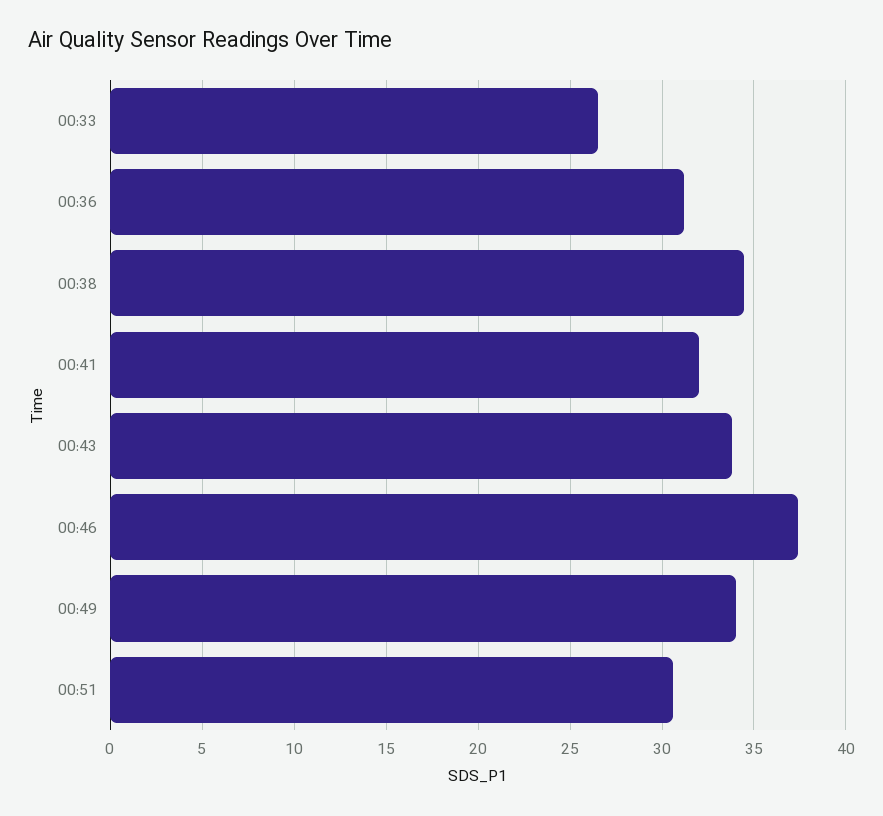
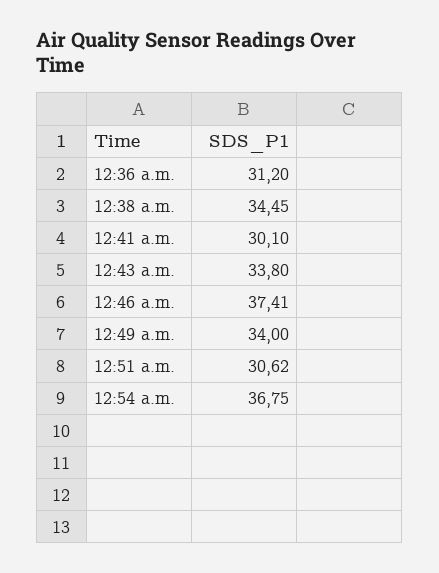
00:33: 26.5 -> none
00:41: 32 -> 30.1
12:54 a.m.: none -> 36.75

